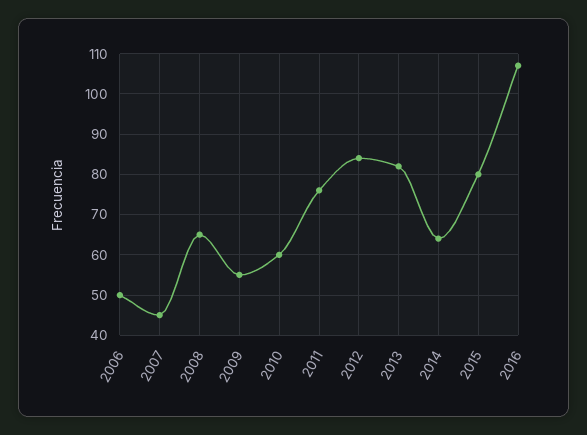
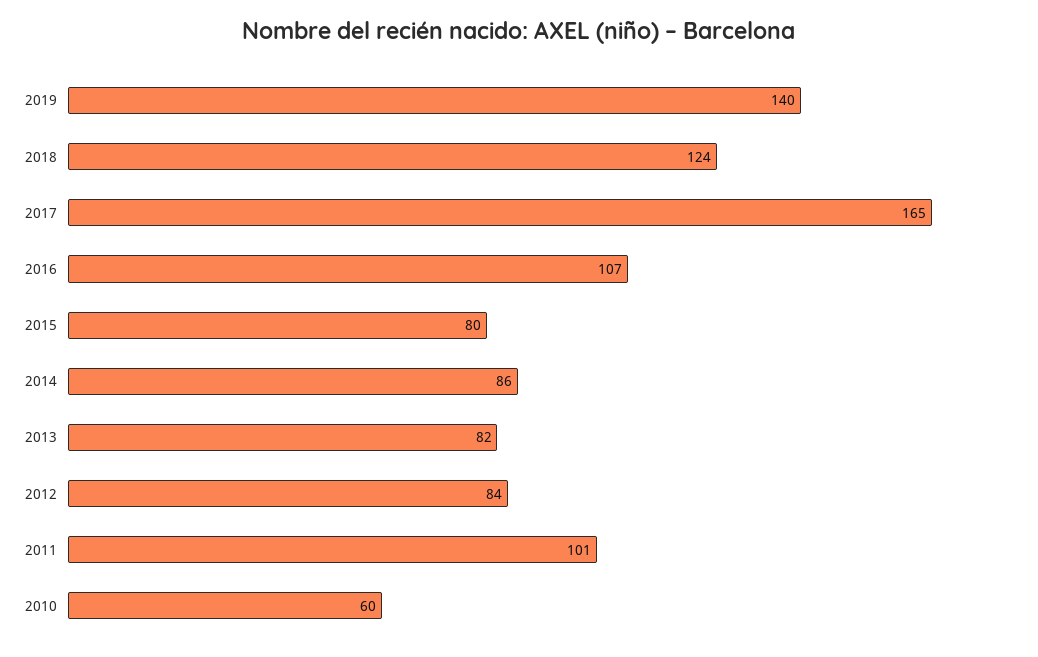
2006: 50 -> none
2007: 45 -> none
2008: 65 -> none
2009: 55 -> none
2011: 75 -> 101
2014: 65 -> 86
2019: none -> 140
2018: none -> 124
2017: none -> 165

